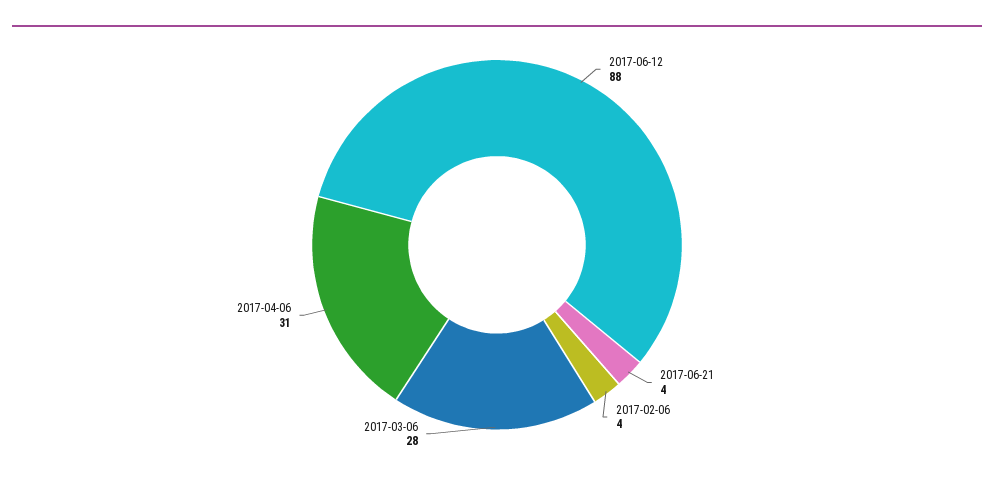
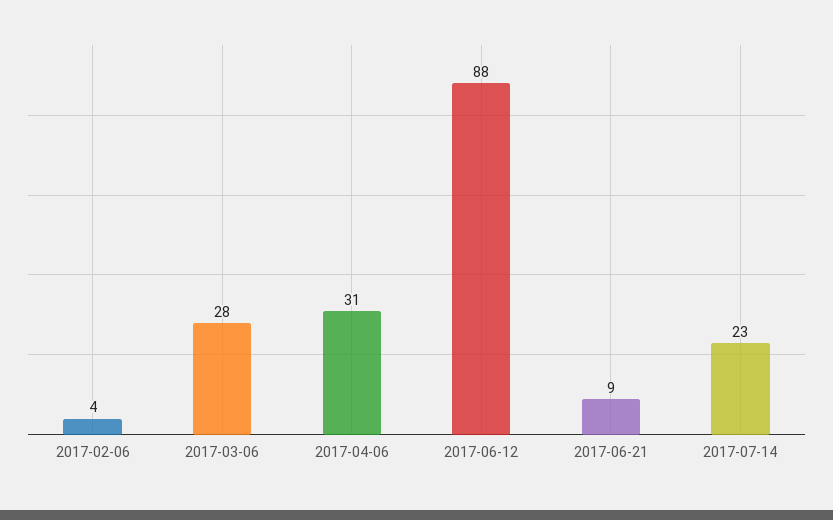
2017-06-21: 4 -> 9
2017-07-14: none -> 23

